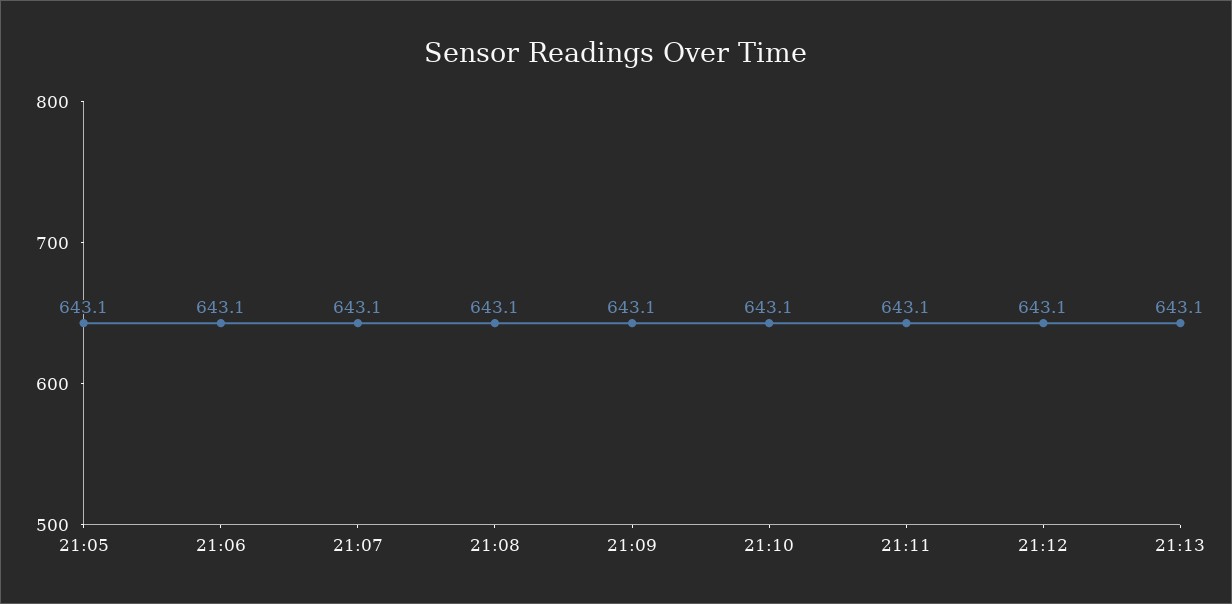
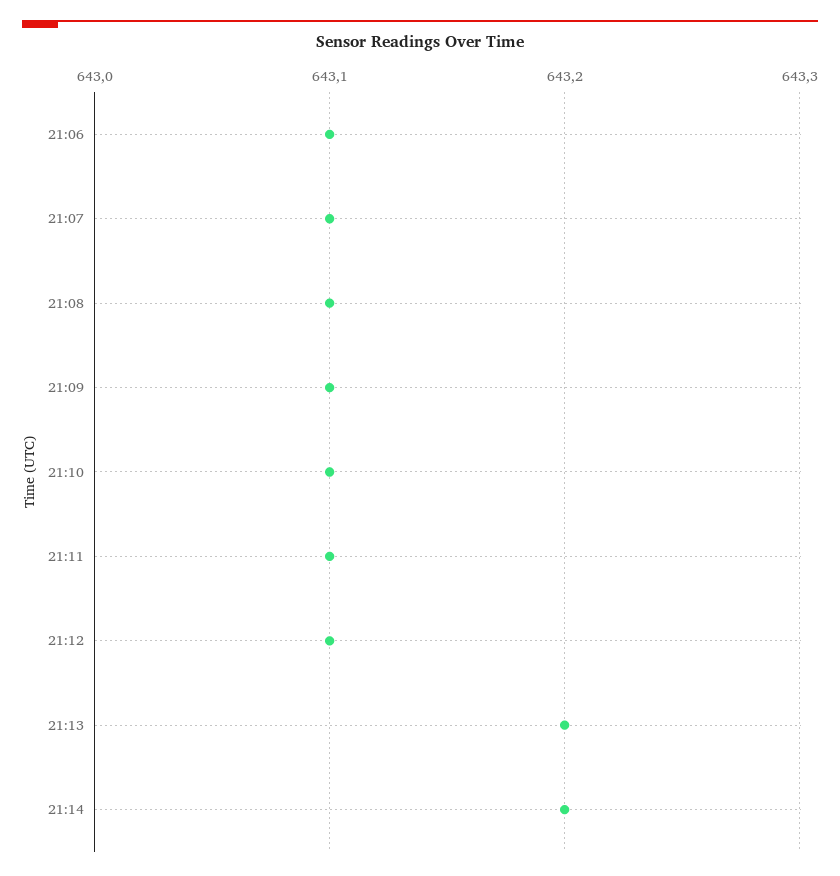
21:05: 643.1 -> none
21:13: 643.1 -> 643.2
21:14: none -> 643.2

